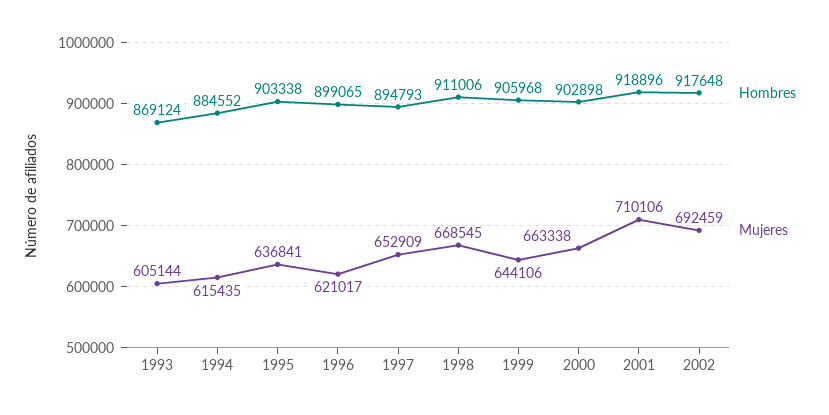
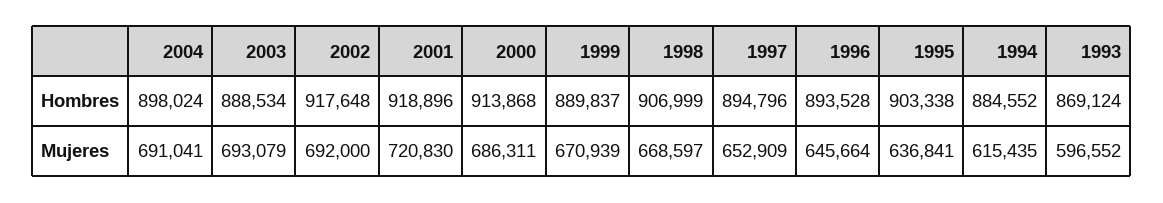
Mujeres, 1993: 605144 -> 596552
Hombres, 1996: 899065 -> 893528
Mujeres, 1996: 621017 -> 645664
Hombres, 1997: 894793 -> 894796
Hombres, 1998: 911006 -> 906999
Mujeres, 1998: 668545 -> 668597
Hombres, 1999: 905968 -> 889837
Mujeres, 1999: 644106 -> 670939
Hombres, 2000: 902898 -> 913868
Mujeres, 2000: 663338 -> 686311
Mujeres, 2001: 710106 -> 720830
Mujeres, 2002: 692459 -> 692000
Hombres, 2004: none -> 898024
Hombres, 2003: none -> 888534
Mujeres, 2004: none -> 691041
Mujeres, 2003: none -> 693079

